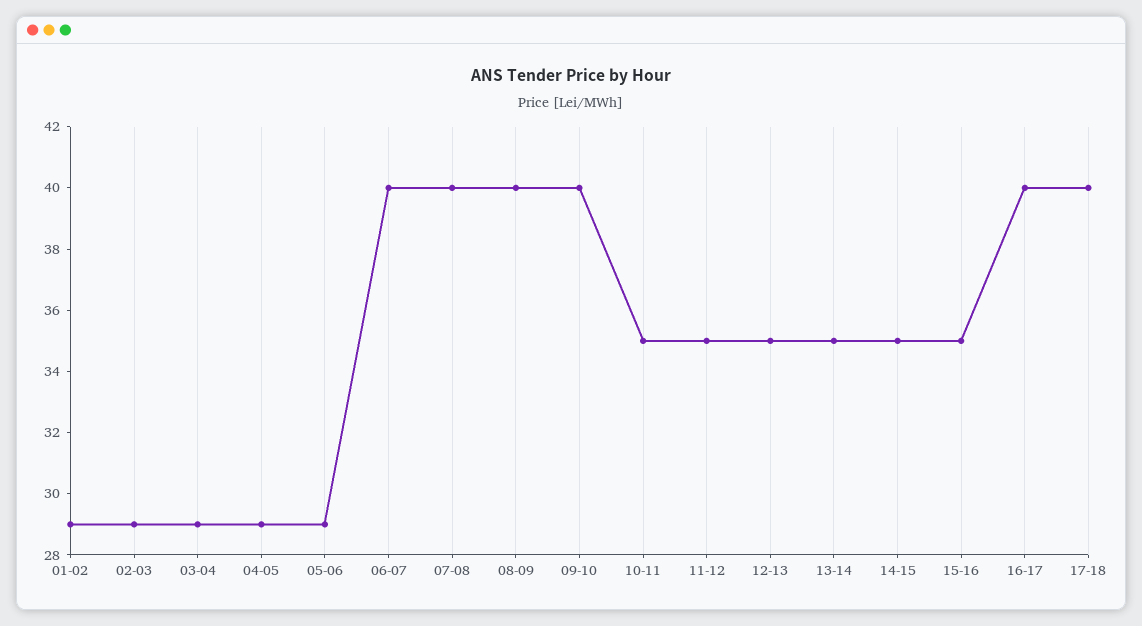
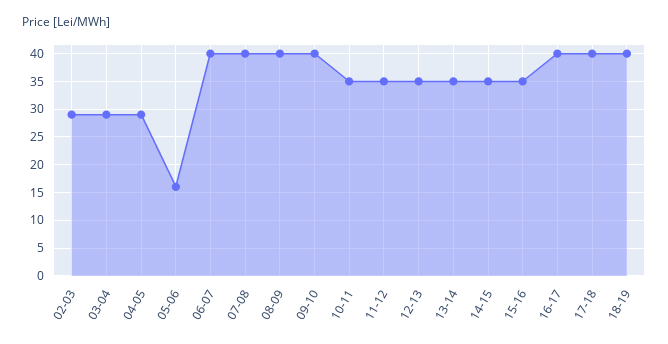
01-02: 29 -> none
05-06: 29 -> 15
18-19: none -> 40

